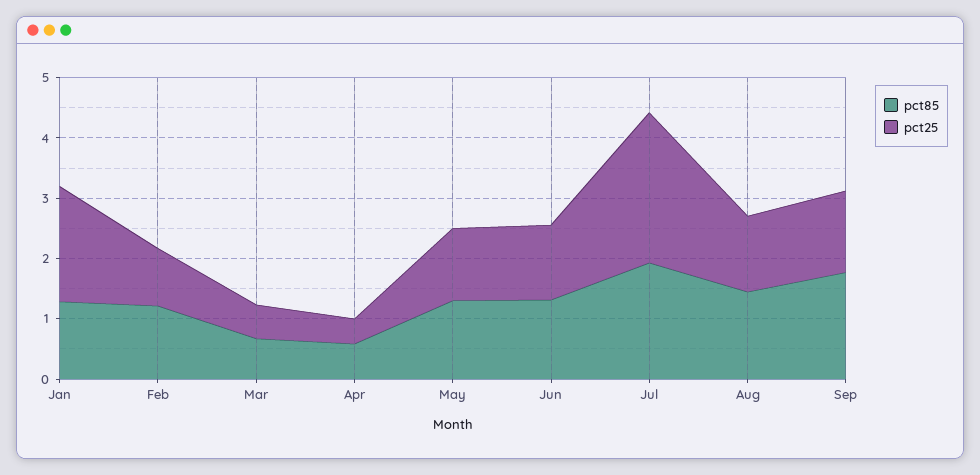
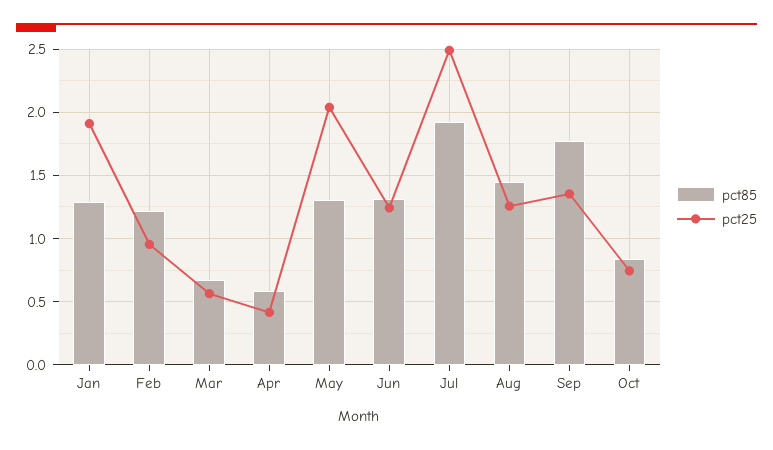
pct25, May: 1.2 -> 2.05
pct85, Oct: none -> 0.85
pct25, Oct: none -> 0.75

